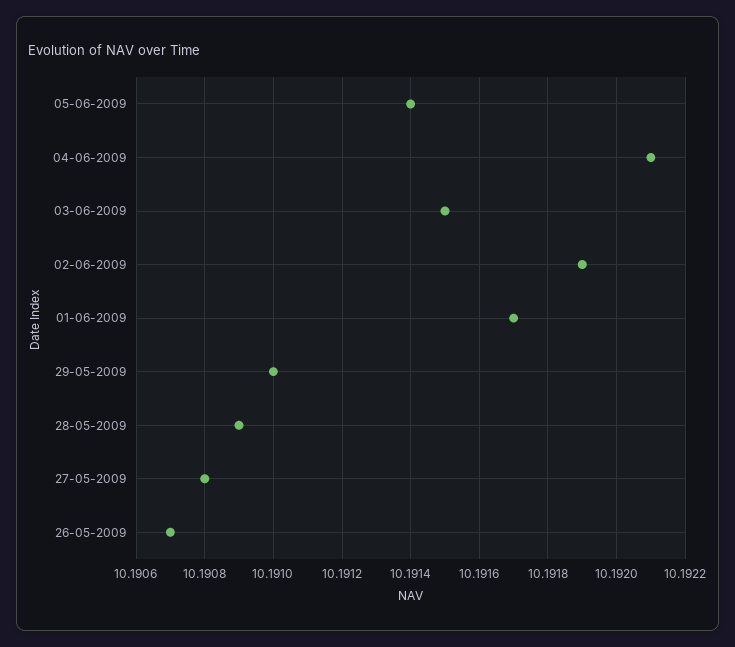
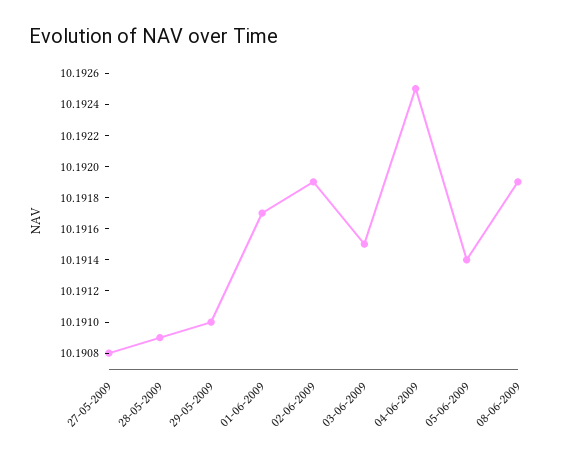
04-06-2009: 10.1921 -> 10.1925
26-05-2009: 10.1907 -> none
08-06-2009: none -> 10.1919

